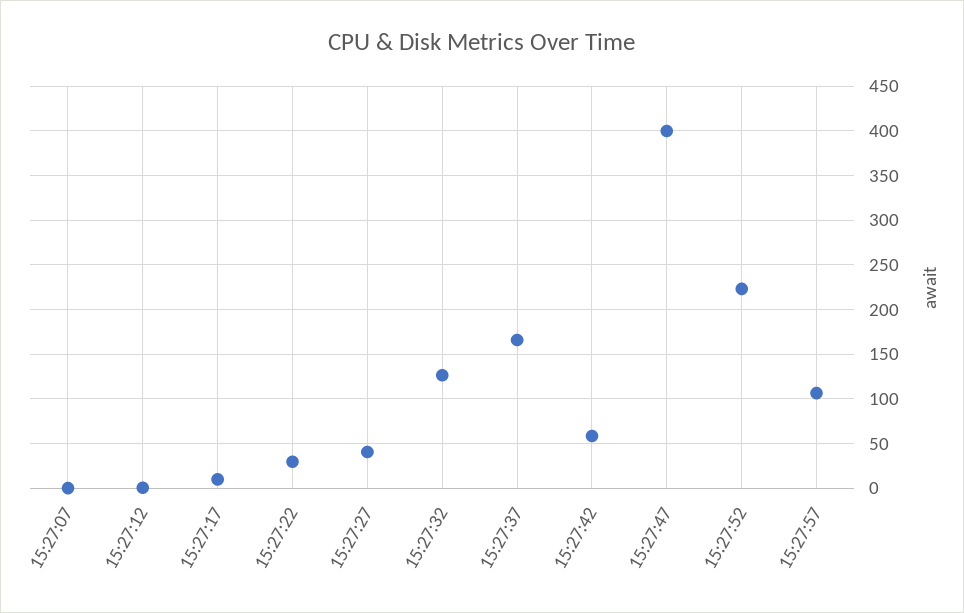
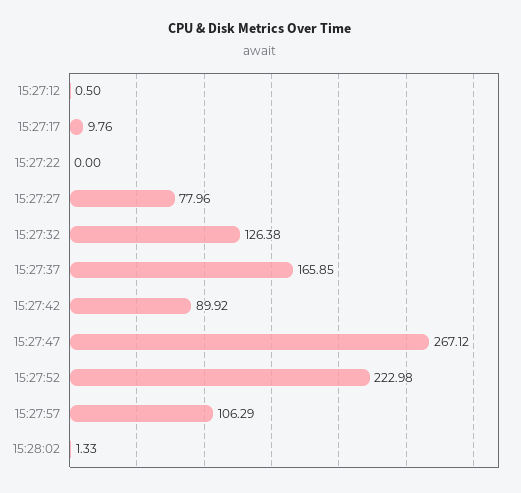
15:27:07: 0 -> none
15:27:22: 30 -> 0
15:27:27: 40 -> 77.96
15:27:42: 60 -> 89.92
15:27:47: 400 -> 267.12
15:28:02: none -> 1.33

